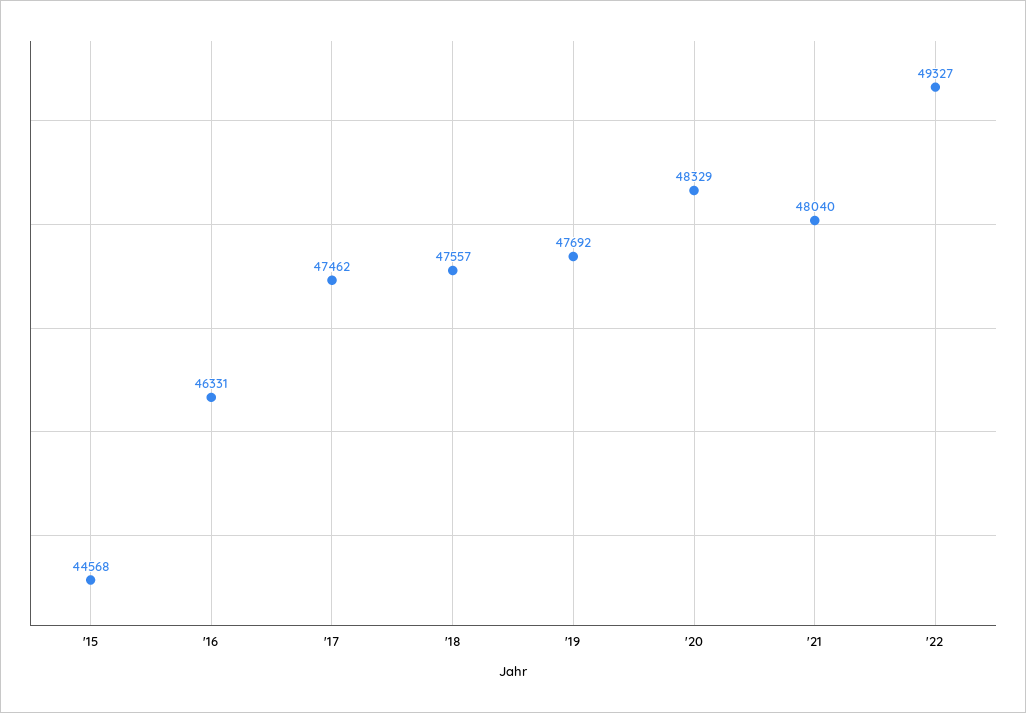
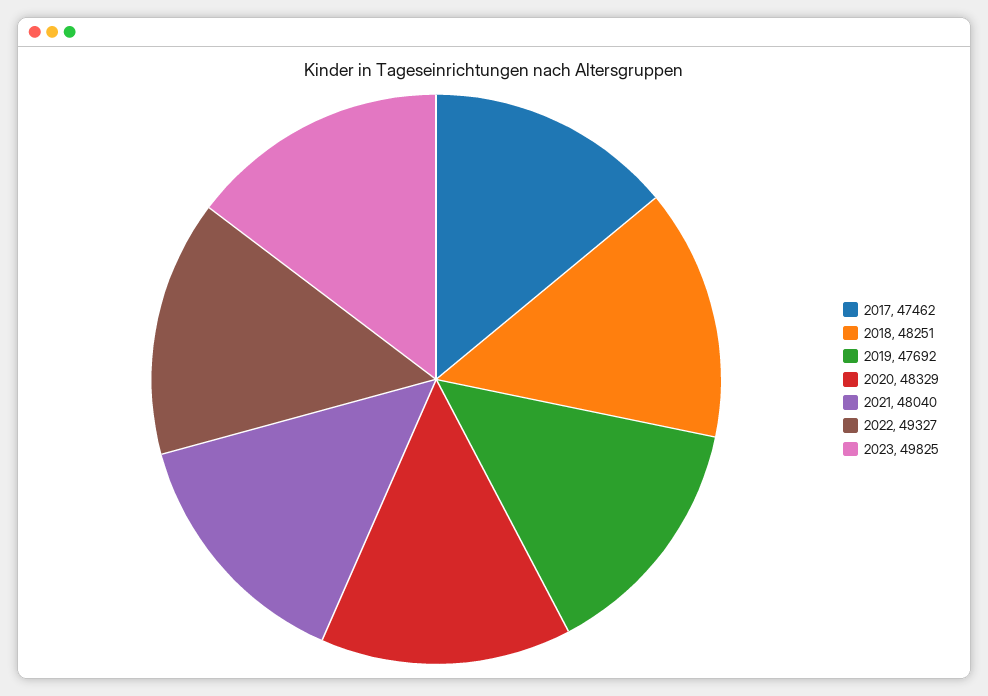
'15: 44568 -> none
'16: 46331 -> none
'18: 47557 -> 48251
2023: none -> 49825

